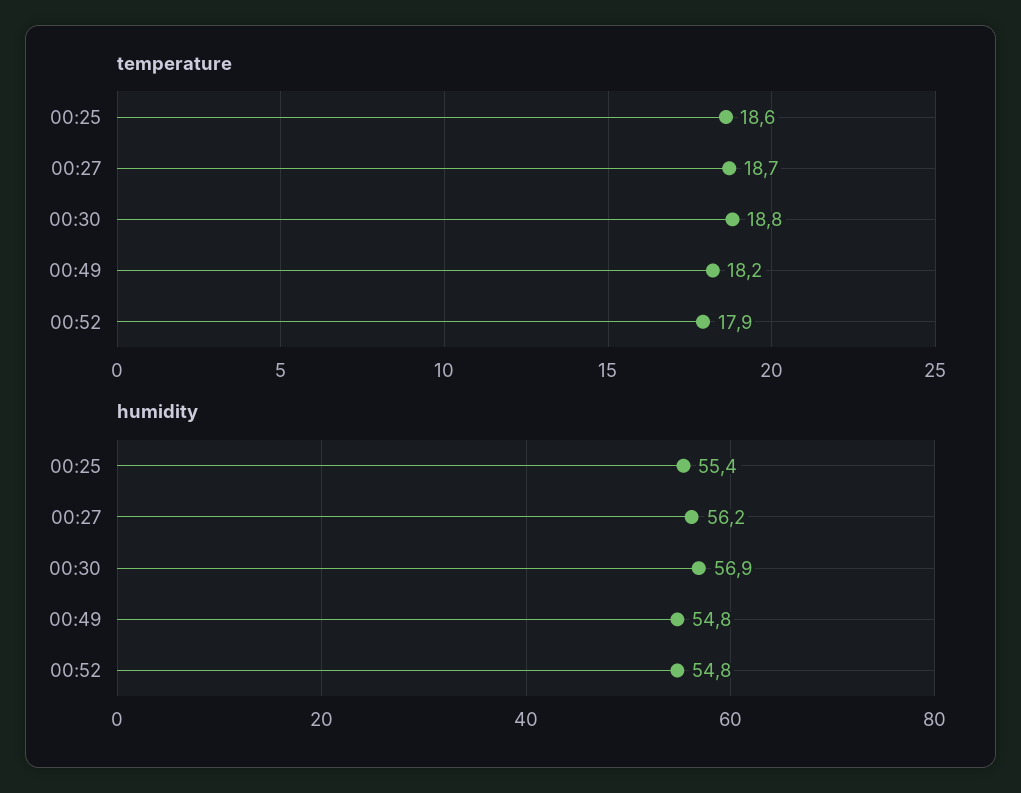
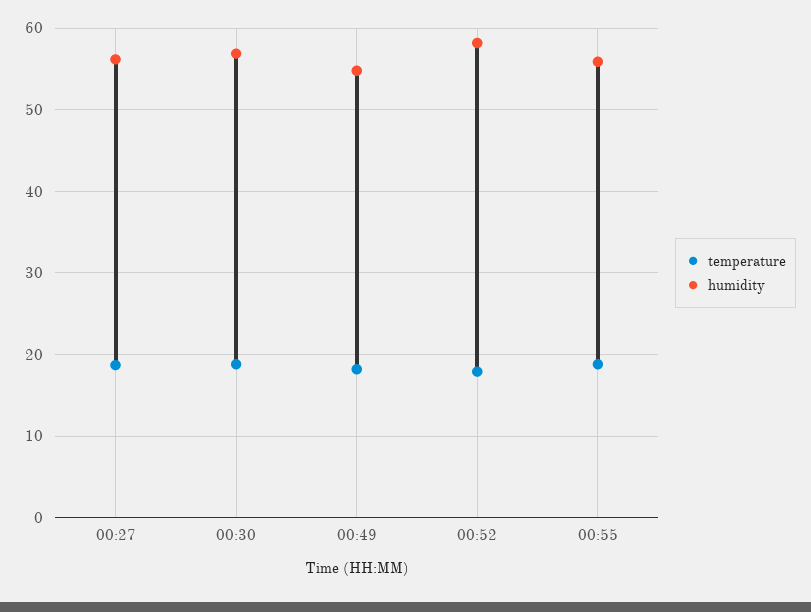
temperature, 00:25: 18.6 -> none
humidity, 00:25: 55.4 -> none
humidity, 00:52: 54.8 -> 58
temperature, 00:55: none -> 19
humidity, 00:55: none -> 56

